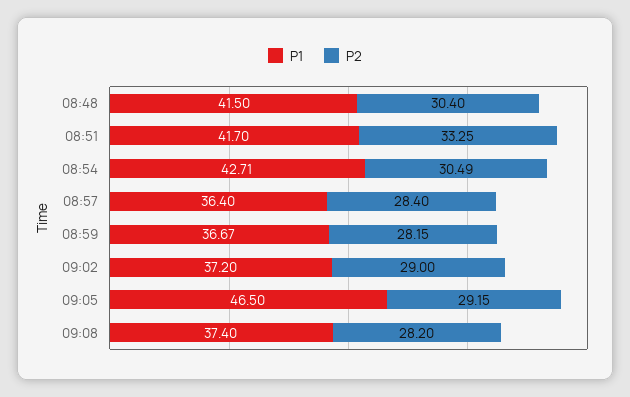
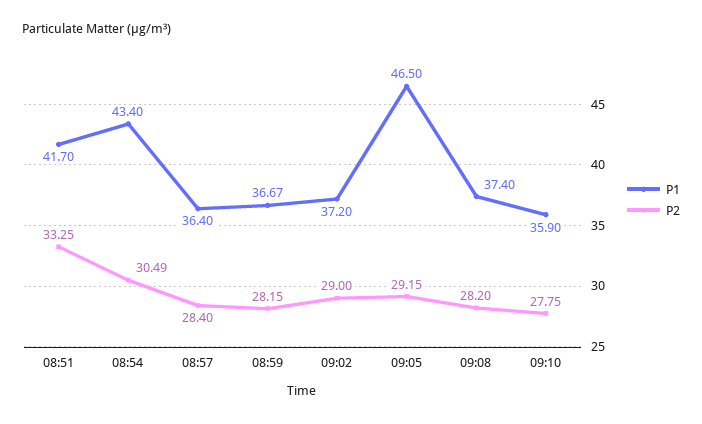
P1, 08:48: 41.5 -> none
P2, 08:48: 30.4 -> none
P1, 08:54: 42.71 -> 43.4
P1, 09:10: none -> 35.9
P2, 09:10: none -> 27.75

